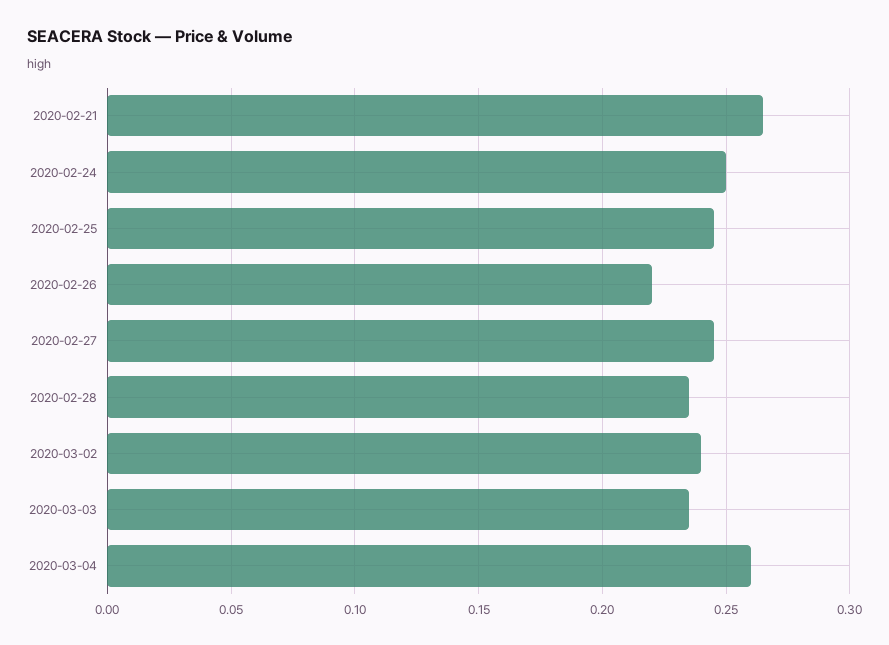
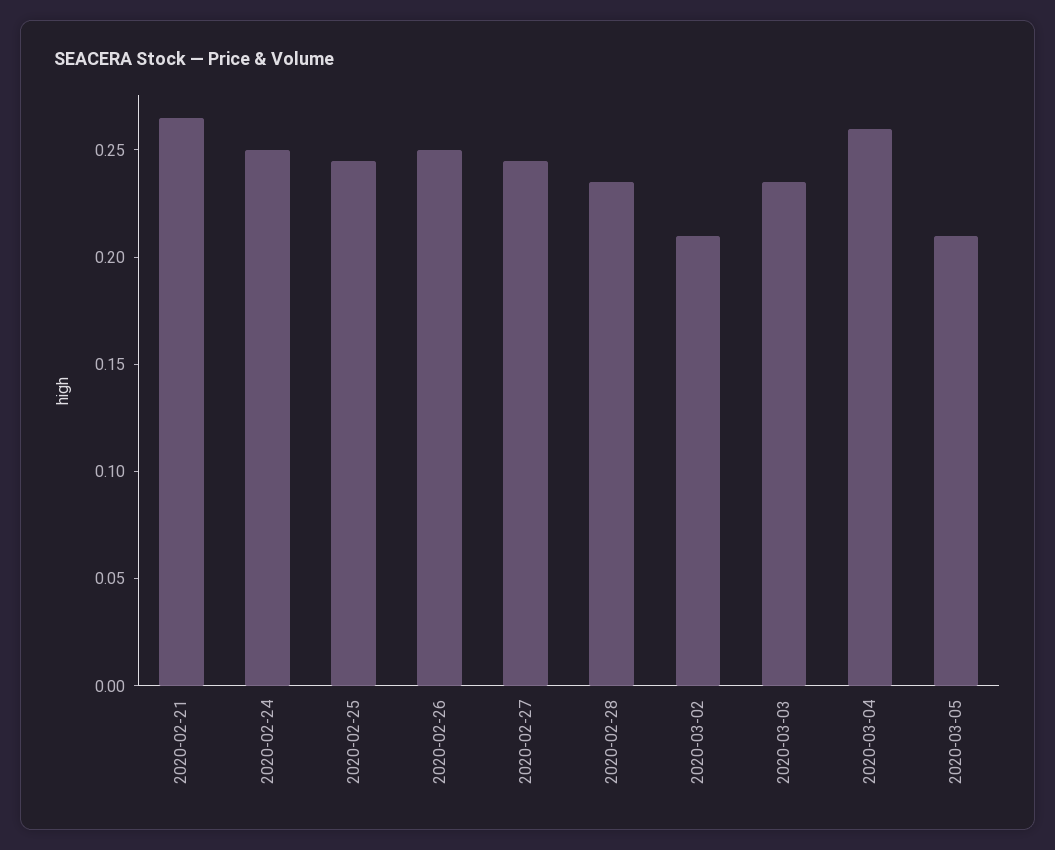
2020-02-26: 0.22 -> 0.25
2020-03-02: 0.24 -> 0.21
2020-03-05: none -> 0.21

